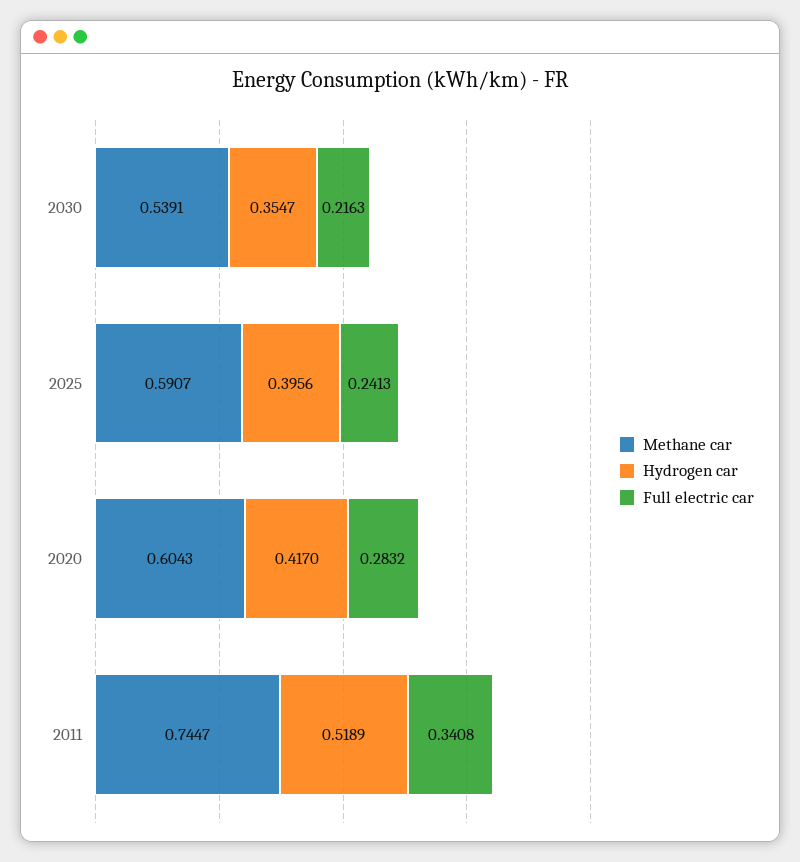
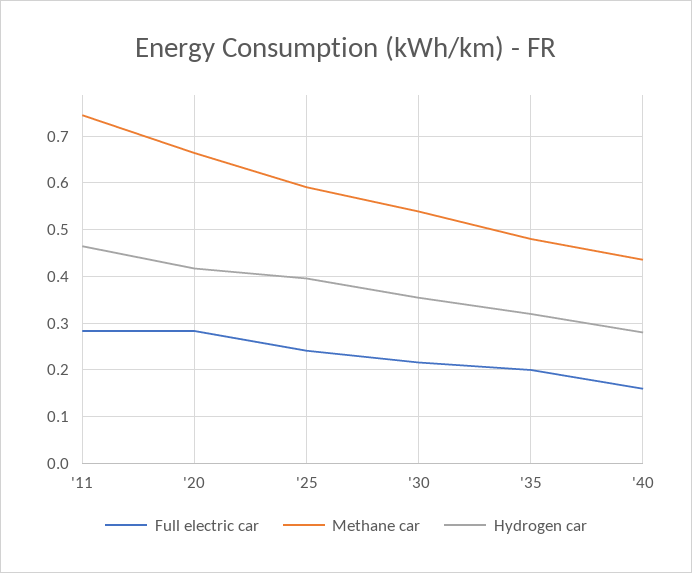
Methane car, 2020: 0.6043 -> 0.66
Hydrogen car, 2011: 0.5189 -> 0.46
Full electric car, 2011: 0.3408 -> 0.28
Full electric car, '35: none -> 0.2
Methane car, '35: none -> 0.48
Hydrogen car, '35: none -> 0.32
Full electric car, '40: none -> 0.16
Methane car, '40: none -> 0.44
Hydrogen car, '40: none -> 0.28

